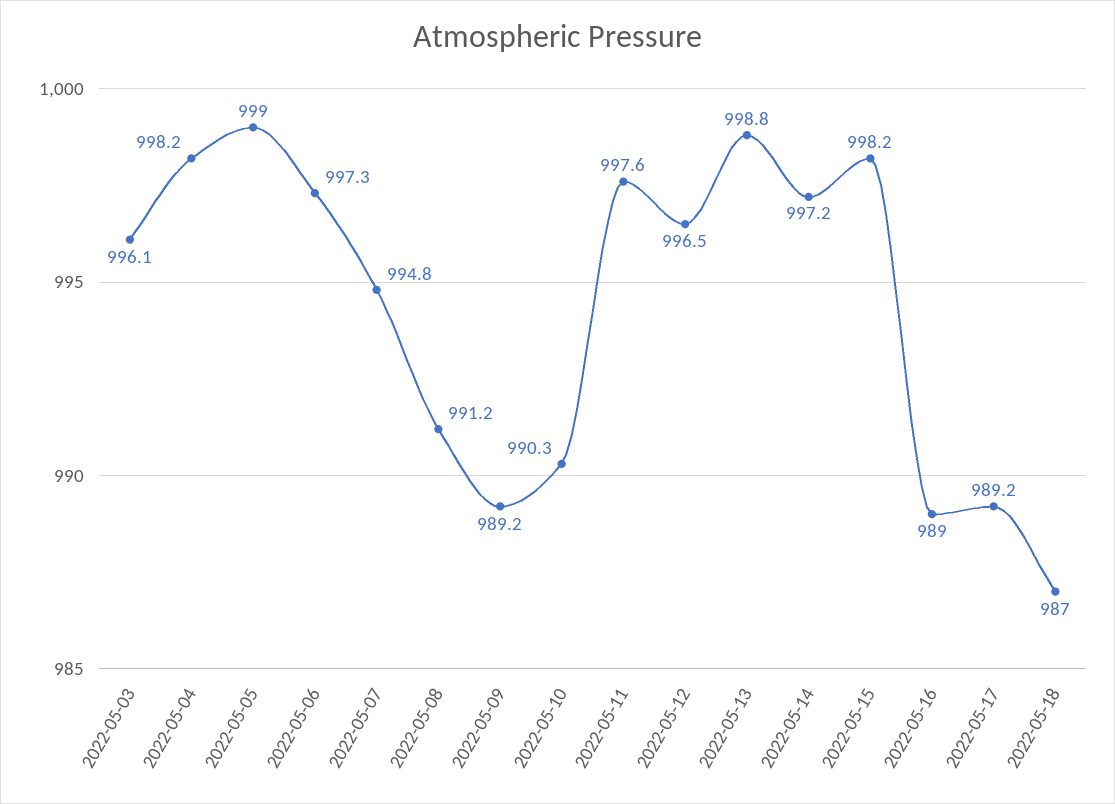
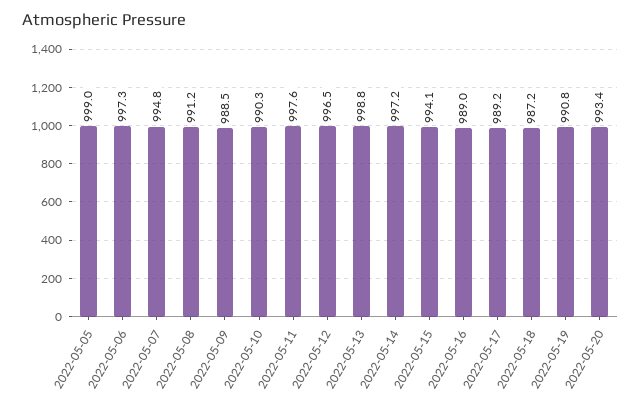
2022-05-03: 996.1 -> none
2022-05-04: 998.2 -> none
2022-05-09: 989.2 -> 988.5
2022-05-15: 998.2 -> 994.1
2022-05-18: 987 -> 987.2
2022-05-19: none -> 990.8
2022-05-20: none -> 993.4

